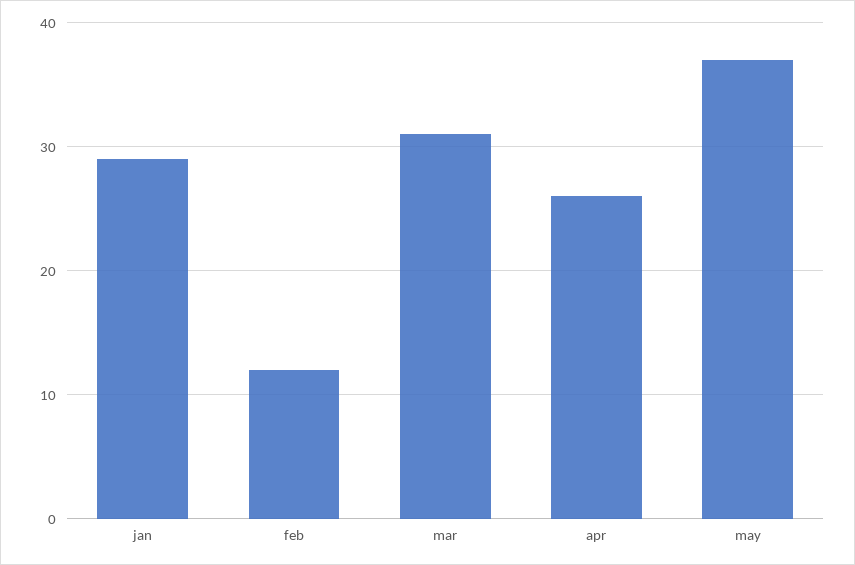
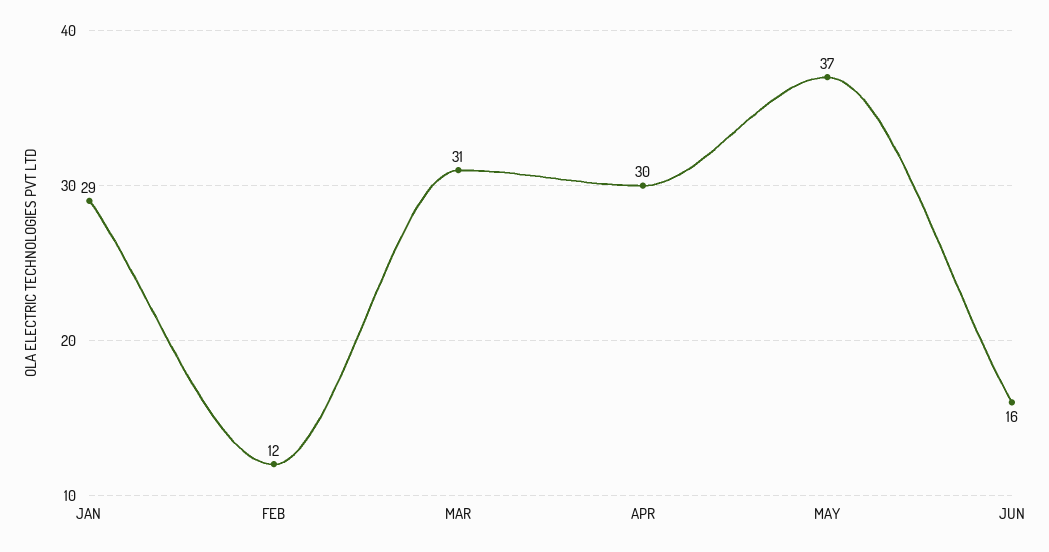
apr: 26 -> 30
JUN: none -> 16

